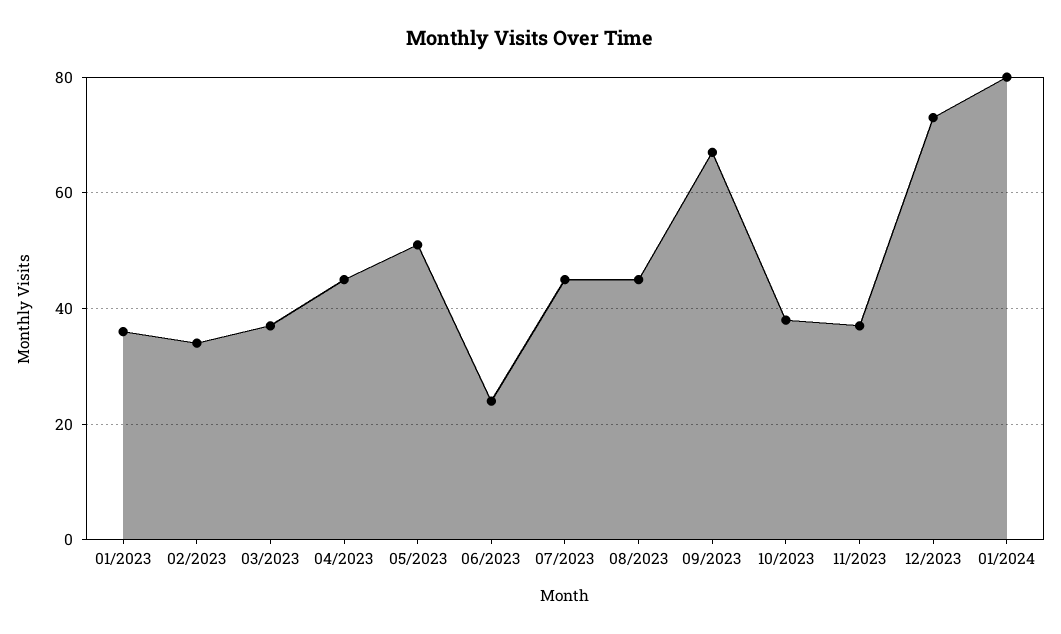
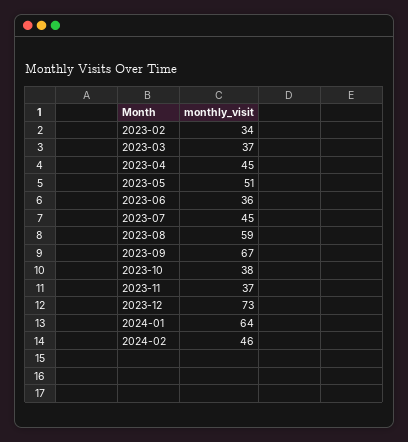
01/2023: 35 -> none
06/2023: 25 -> 36
08/2023: 45 -> 59
01/2024: 80 -> 64
2024-02: none -> 46

